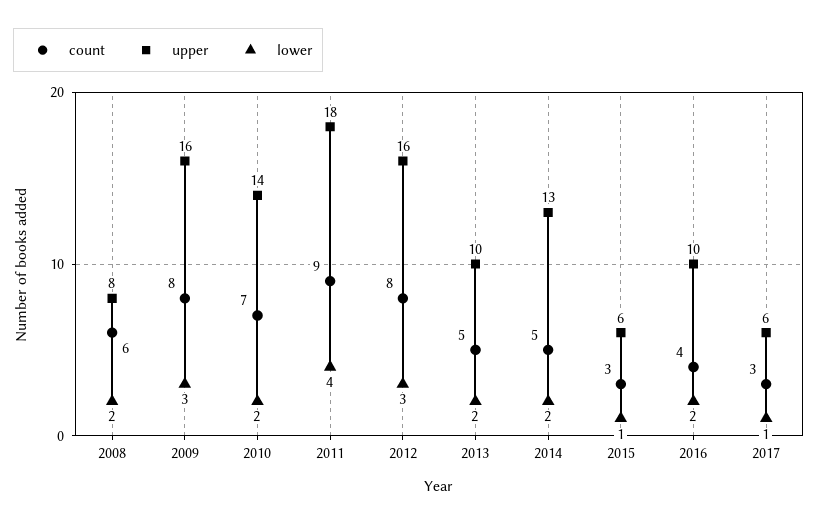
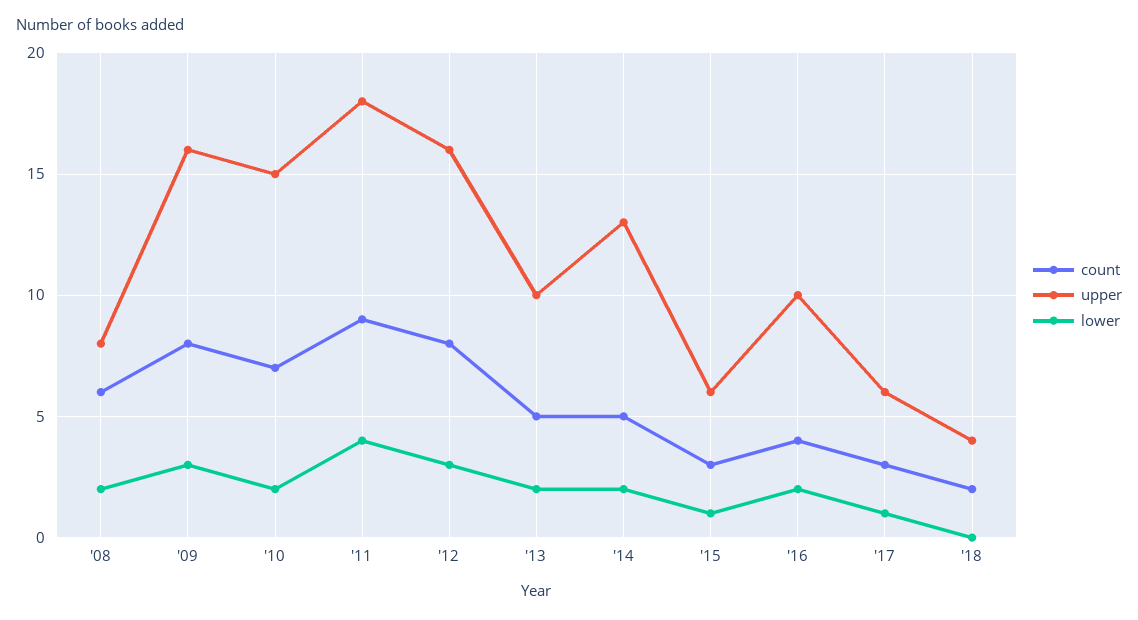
upper, 2010: 14 -> 15
count, '18: none -> 2
upper, '18: none -> 4
lower, '18: none -> 0

